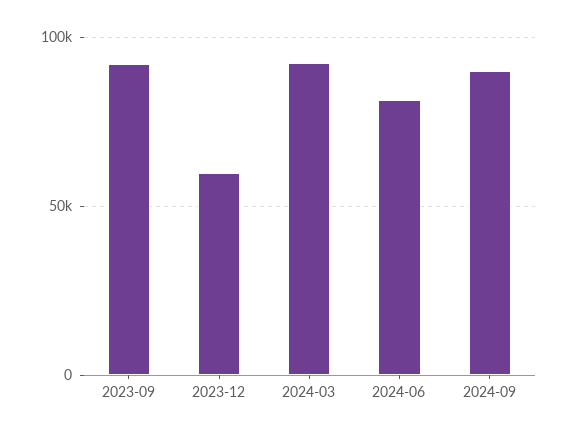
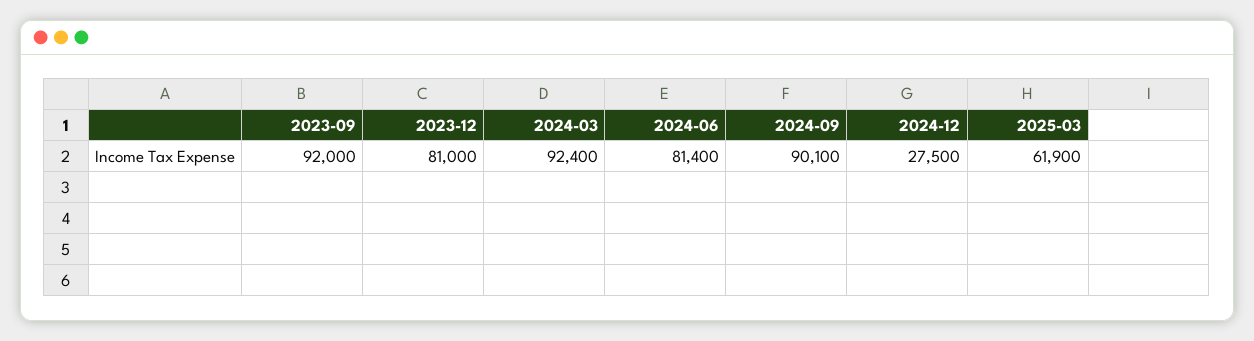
2023-12: 60000 -> 81000
2024-12: none -> 27500
2025-03: none -> 61900

